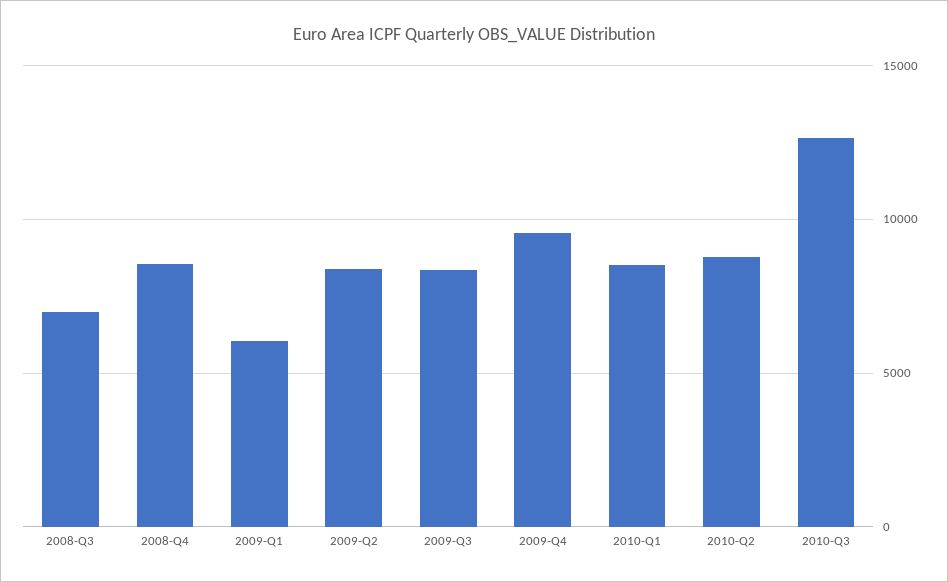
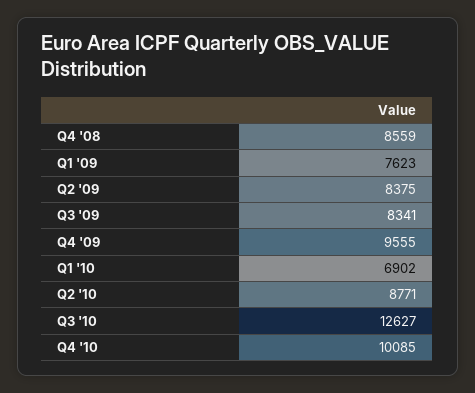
2008-Q3: 7000 -> none
2009-Q1: 6000 -> 7623
2010-Q1: 8500 -> 6902
Q4 '10: none -> 10085

